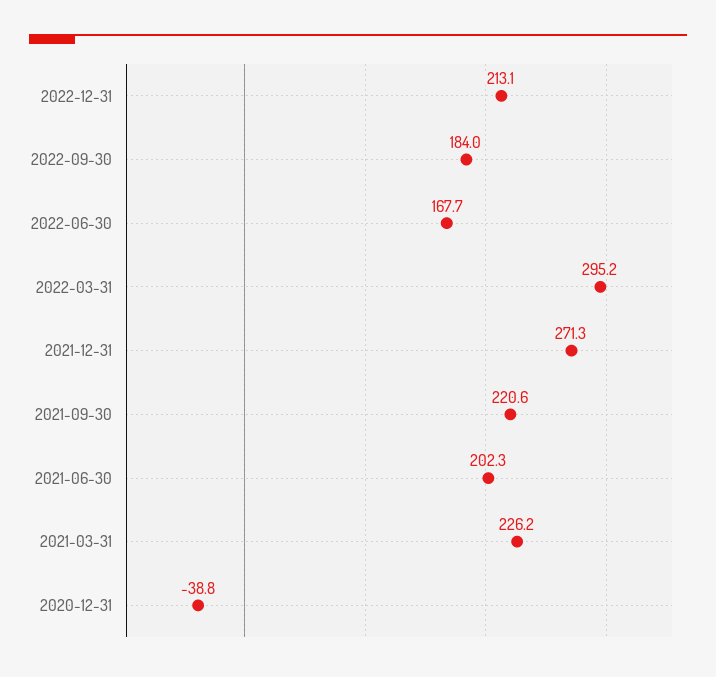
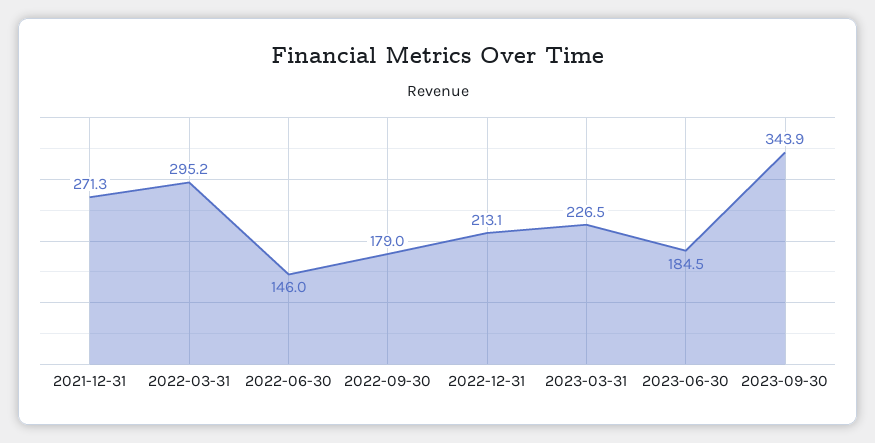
2022-09-30: 184 -> 179
2022-06-30: 167.7 -> 146
2021-09-30: 220.6 -> none
2021-06-30: 202.3 -> none
2021-03-31: 226.2 -> none
2020-12-31: -38.8 -> none
2023-03-31: none -> 226.5
2023-06-30: none -> 184.5
2023-09-30: none -> 343.9

